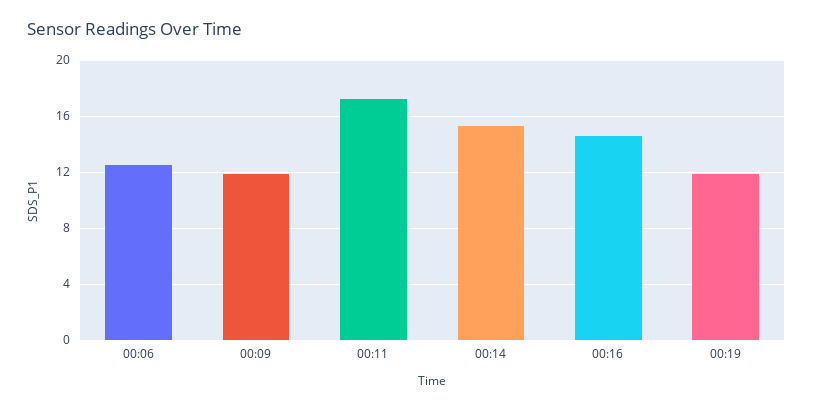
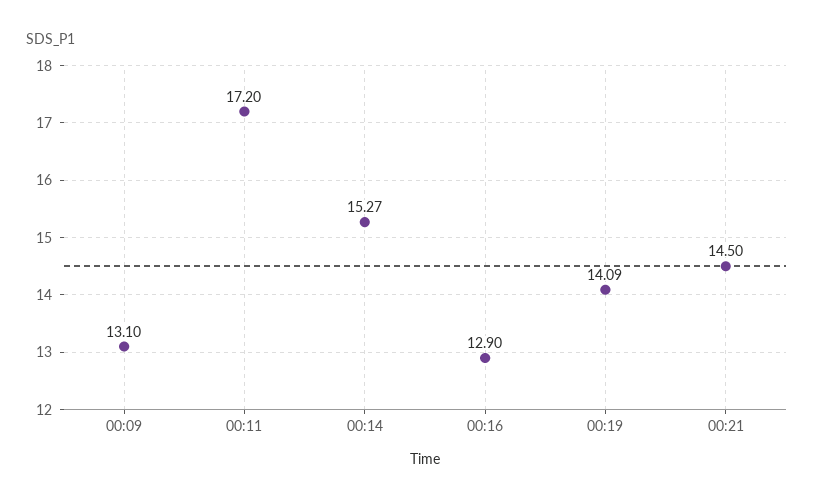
00:06: 12.5 -> none
00:09: 12 -> 13.1
00:16: 14.5 -> 12.9
00:19: 12 -> 14.09
00:21: none -> 14.5

